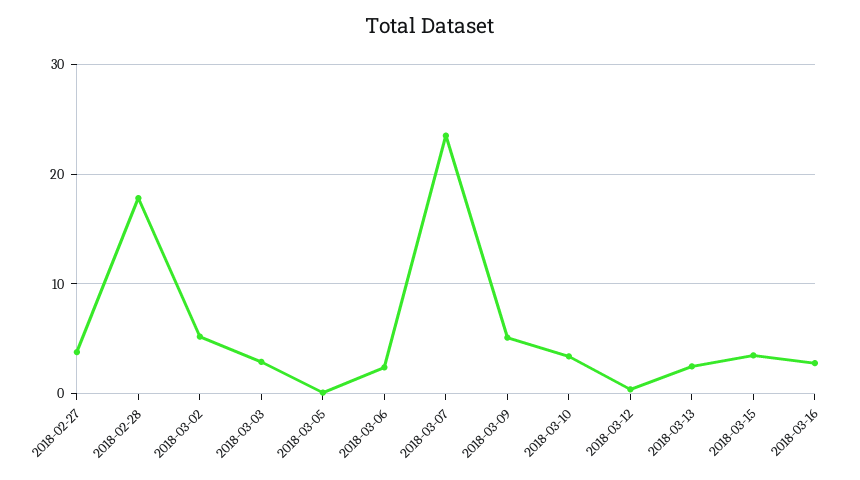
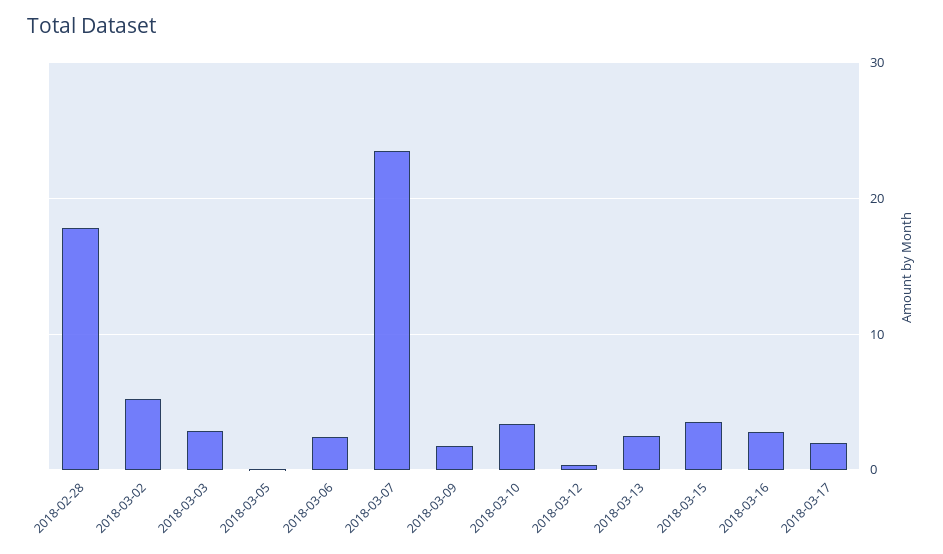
2018-02-27: 4 -> none
2018-03-09: 5 -> 2
2018-03-17: none -> 2

